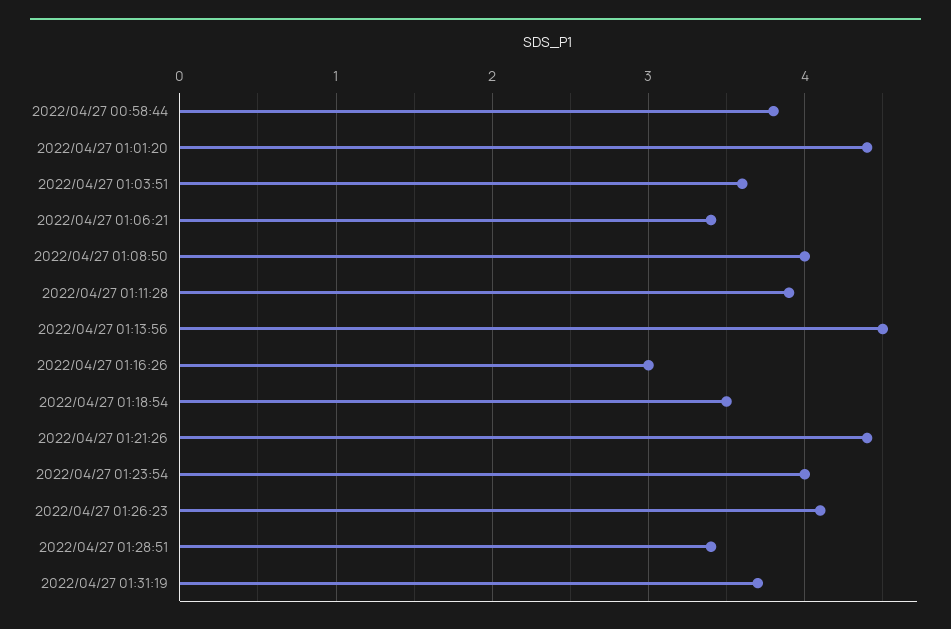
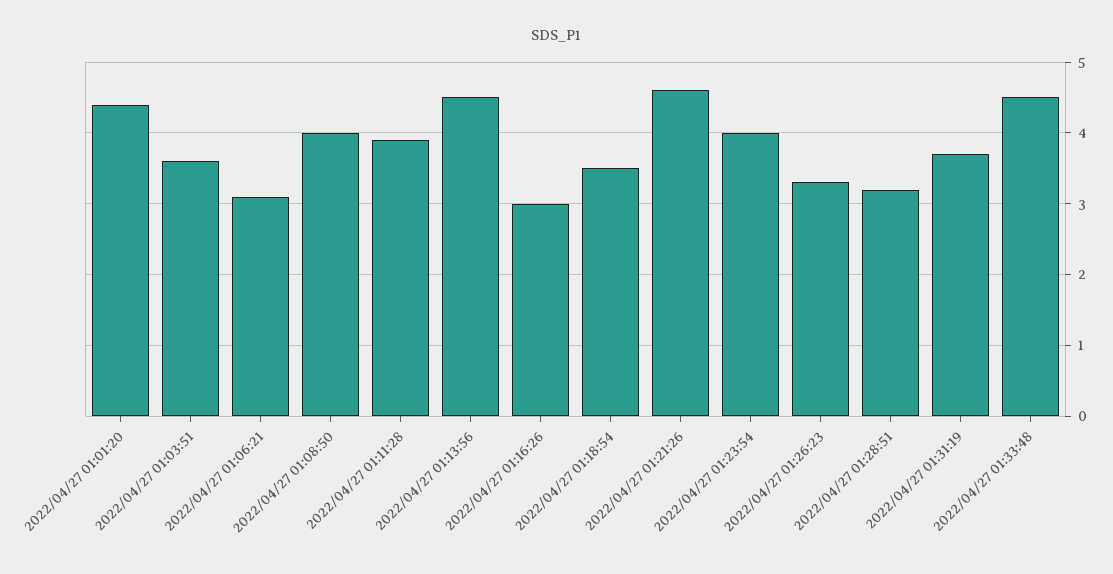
2022/04/27 00:58:44: 3.8 -> none
2022/04/27 01:06:21: 3.4 -> 3.1
2022/04/27 01:21:26: 4.4 -> 4.6
2022/04/27 01:26:23: 4.1 -> 3.3
2022/04/27 01:28:51: 3.4 -> 3.2
2022/04/27 01:33:48: none -> 4.5

